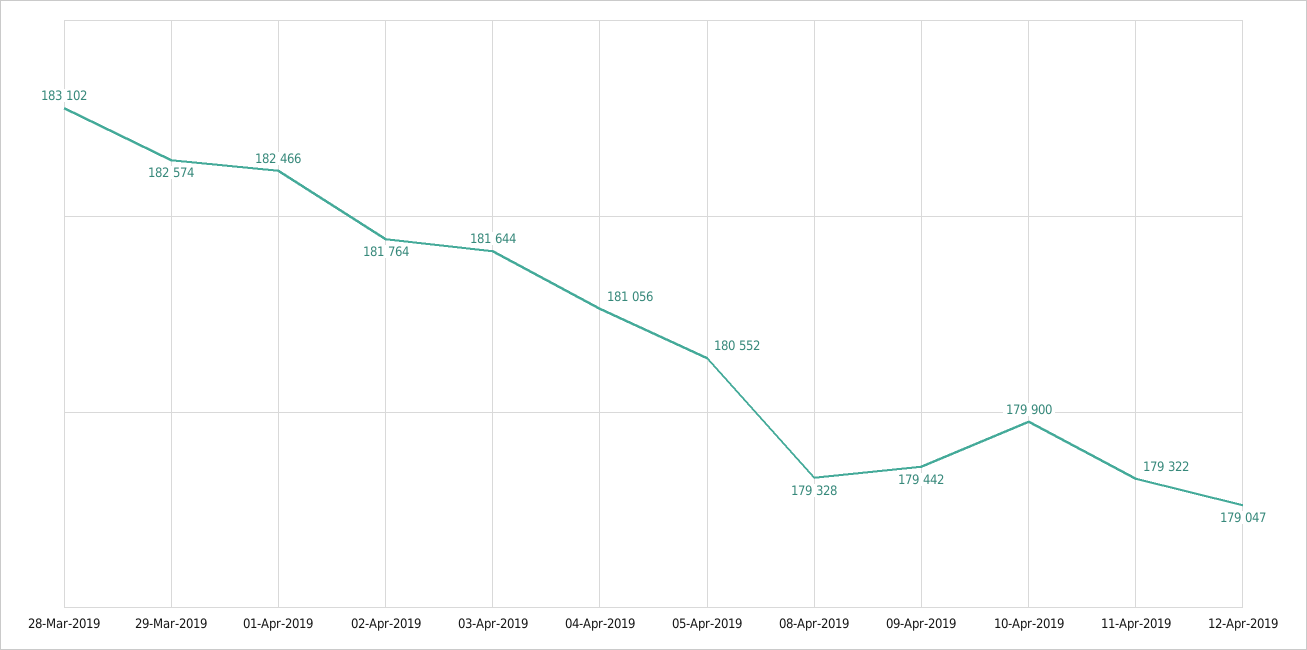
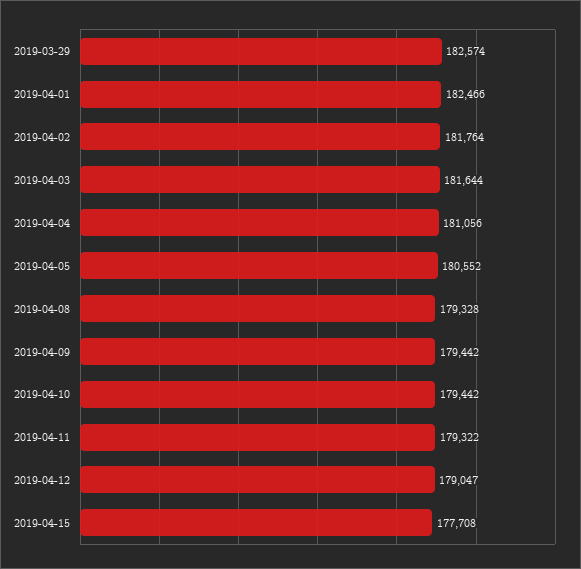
28-Mar-2019: 183102 -> none
10-Apr-2019: 179900 -> 179442
2019-04-15: none -> 177708

